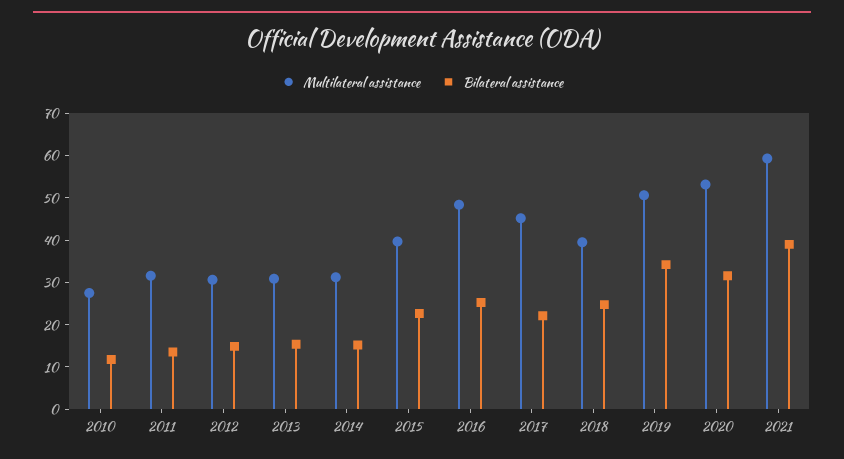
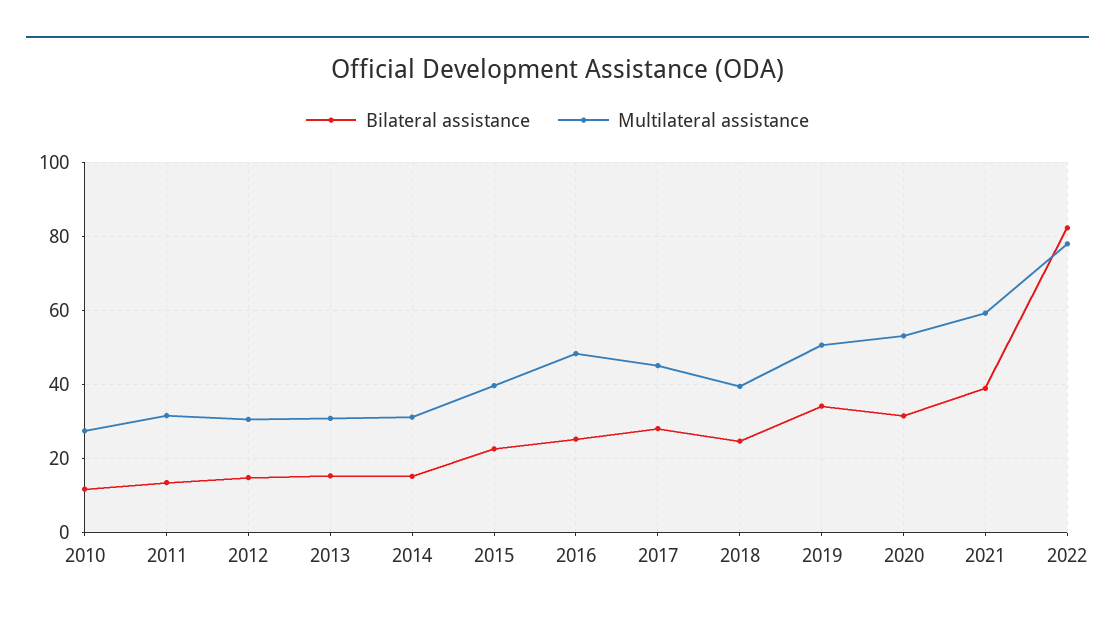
Bilateral assistance, 2017: 22 -> 28
Bilateral assistance, 2022: none -> 82
Multilateral assistance, 2022: none -> 78

